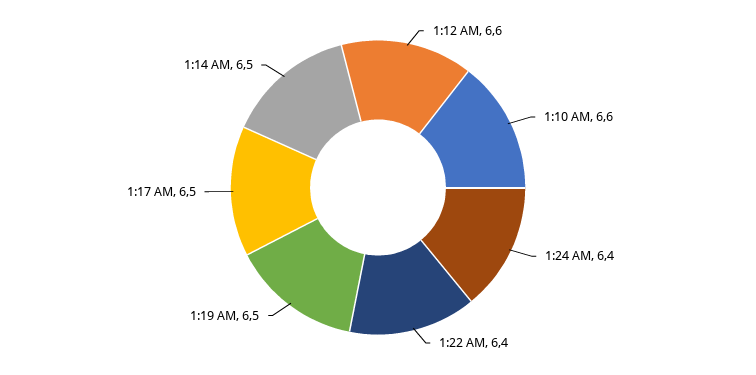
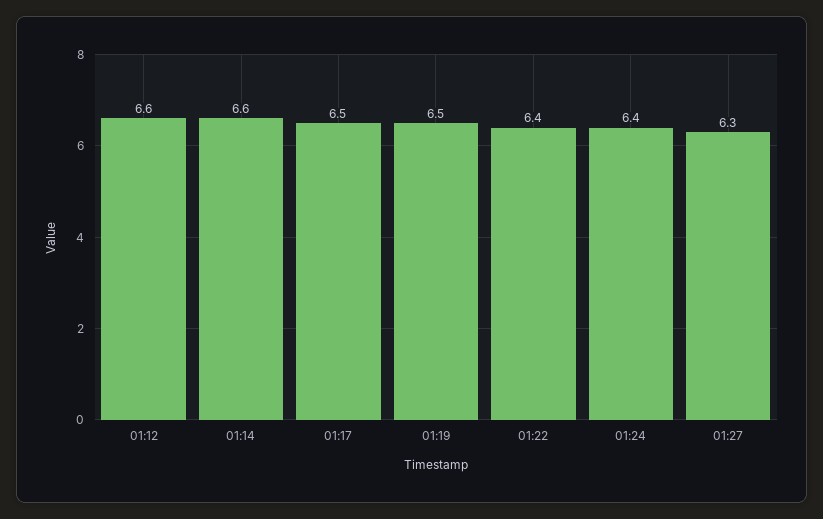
1:10 AM: 6.6 -> none
1:14 AM: 6.5 -> 6.6
01:27: none -> 6.3

